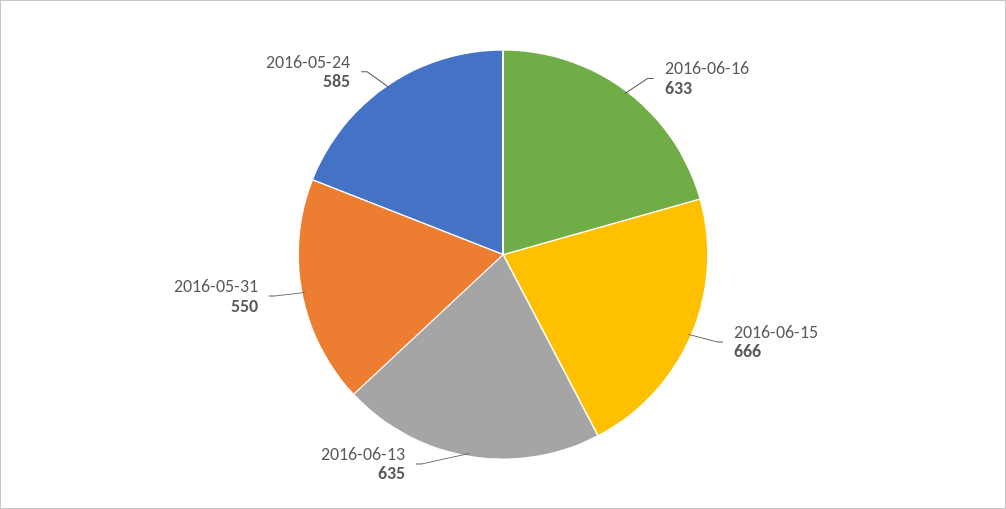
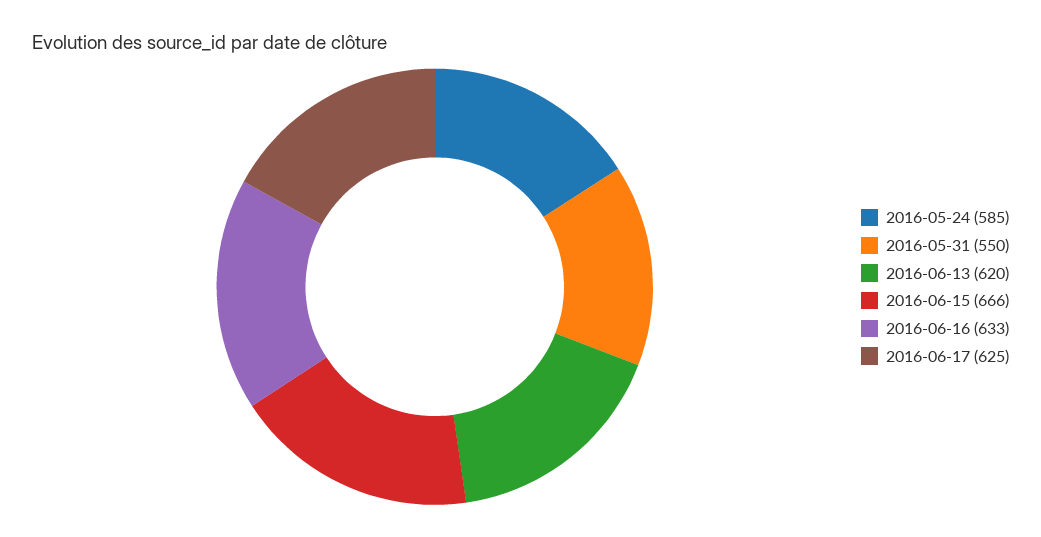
2016-06-13: 635 -> 620
2016-06-17: none -> 625

